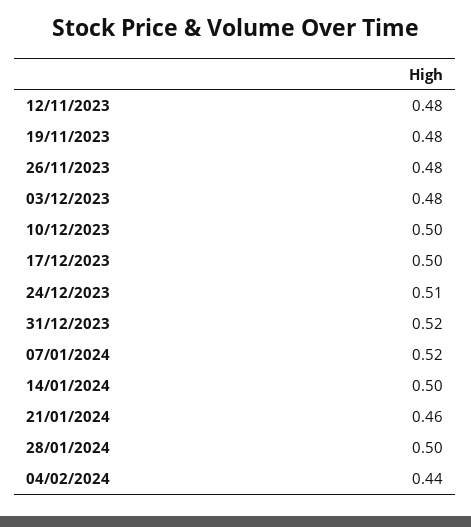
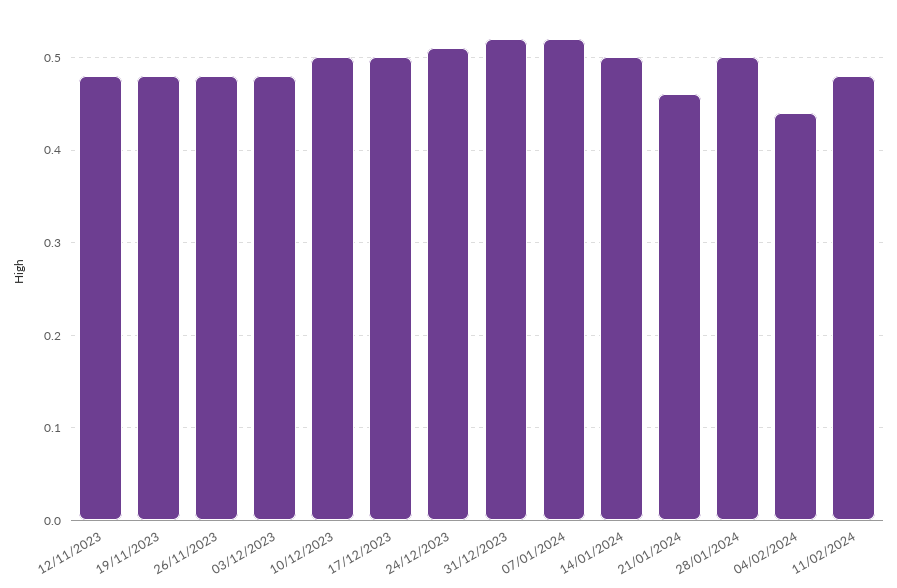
11/02/2024: none -> 0.48

